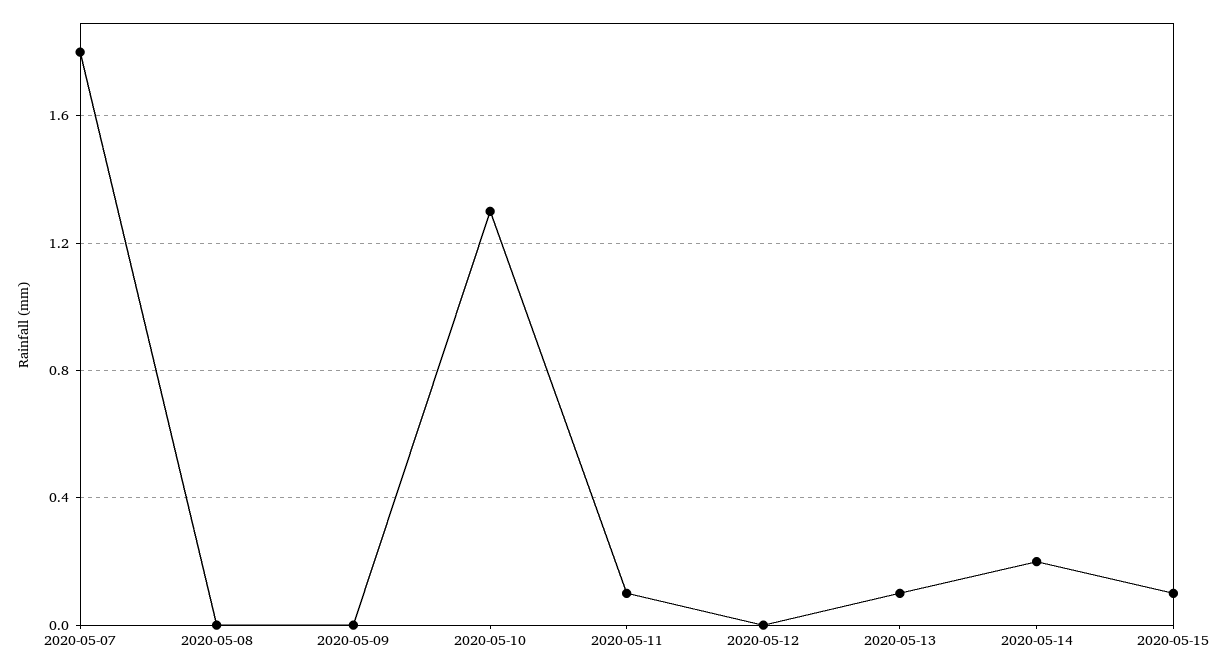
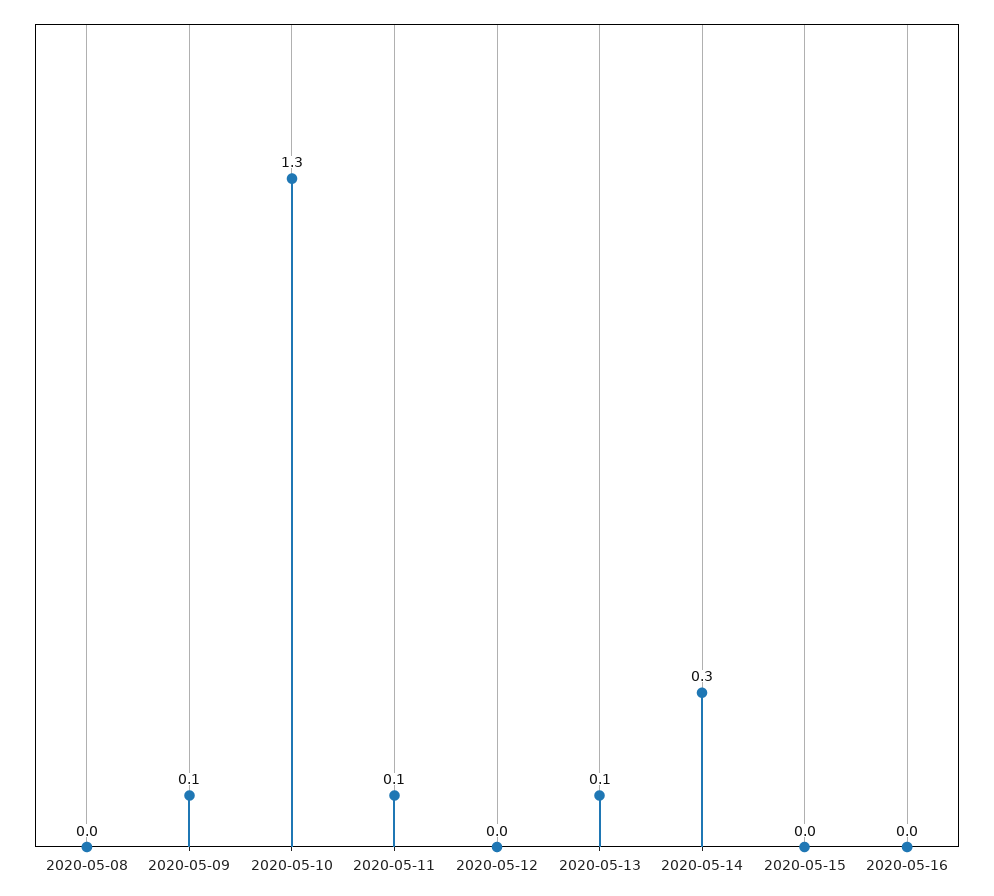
2020-05-07: 1.8 -> none
2020-05-09: 0 -> 0.1
2020-05-14: 0.2 -> 0.3
2020-05-15: 0.1 -> 0
2020-05-16: none -> 0

